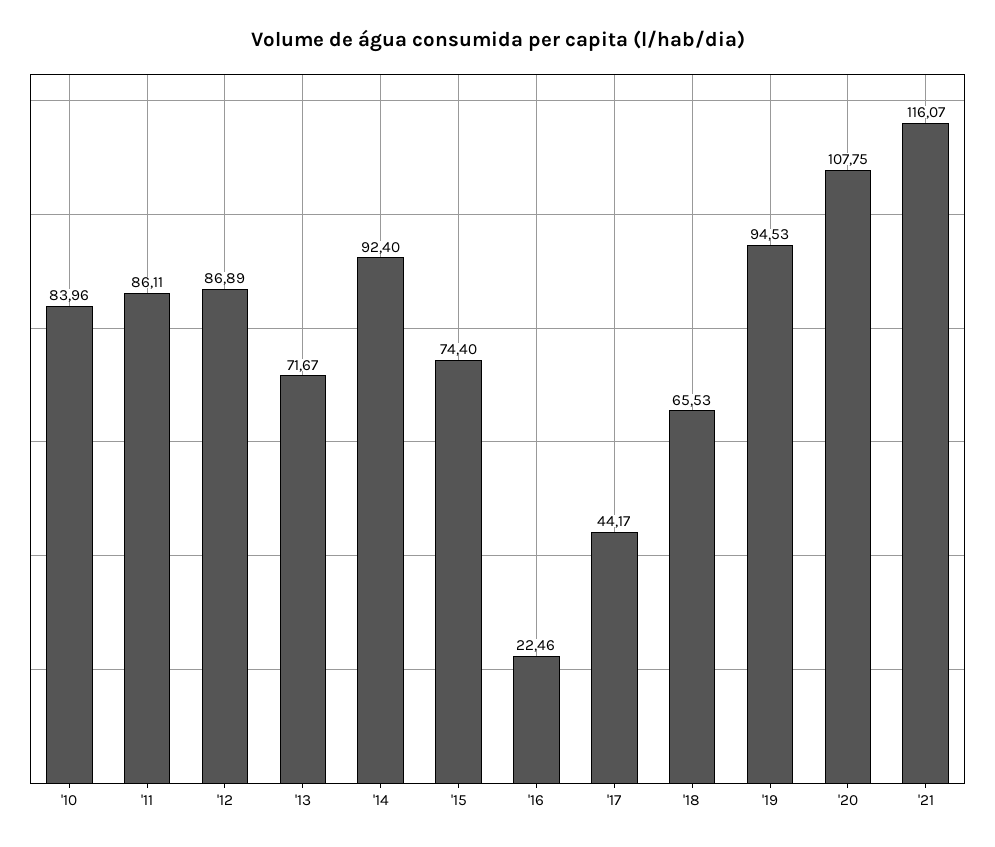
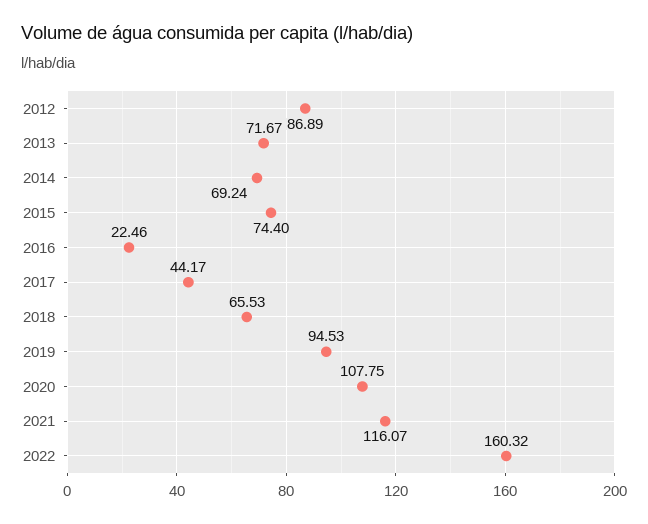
'10: 83.96 -> none
'11: 86.11 -> none
'14: 92.4 -> 69.24
2022: none -> 160.32

